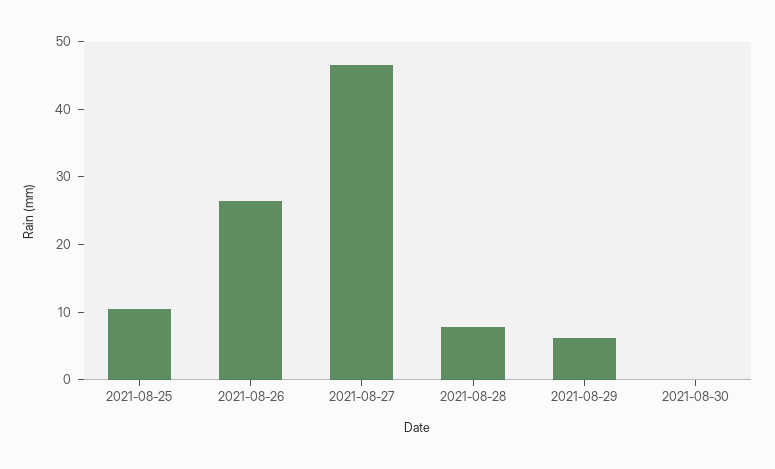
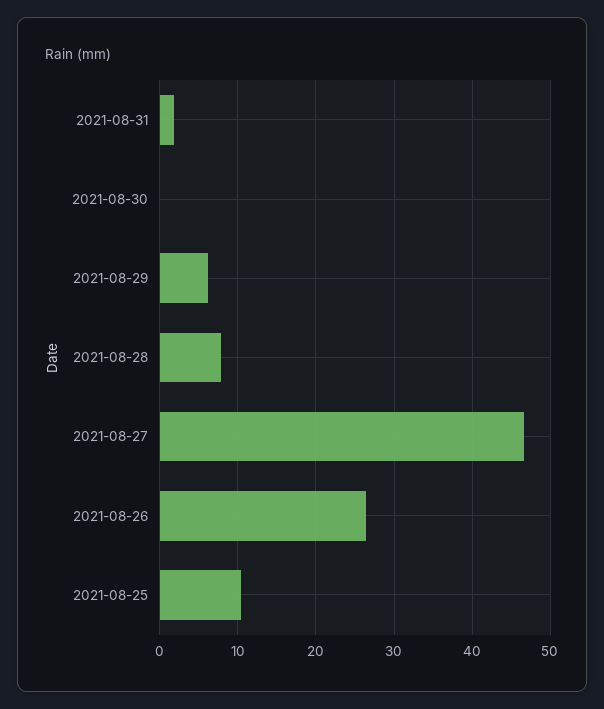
2021-08-31: none -> 2

